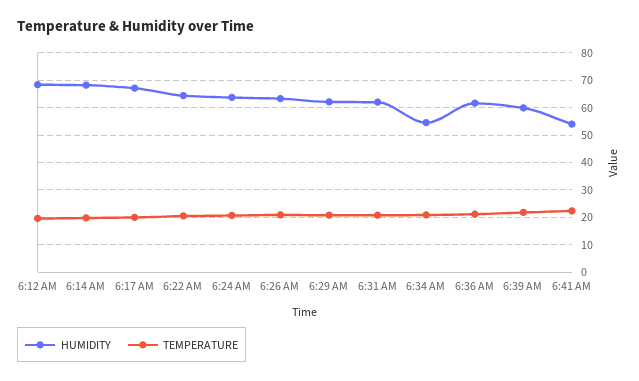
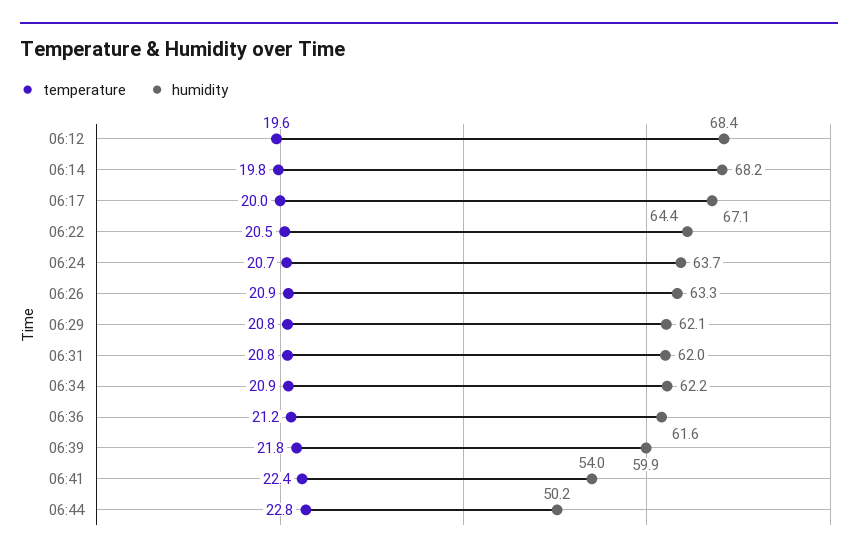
HUMIDITY, 6:34 AM: 55 -> 62.2
TEMPERATURE, 06:44: none -> 22.8
HUMIDITY, 06:44: none -> 50.2

